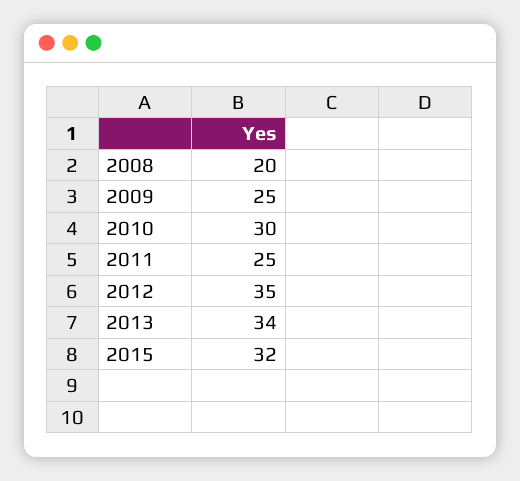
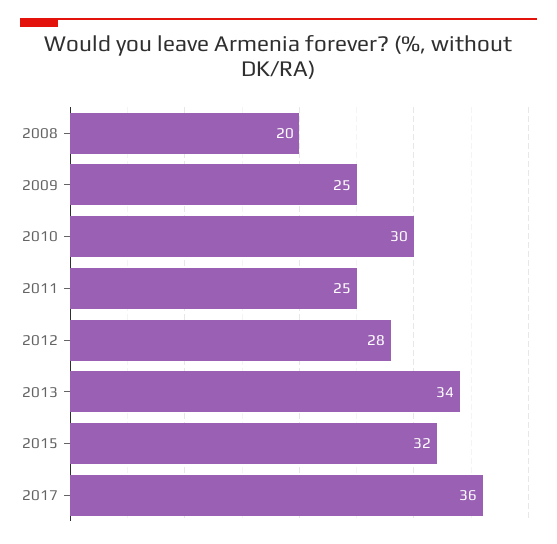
2012: 35 -> 28
2017: none -> 36

